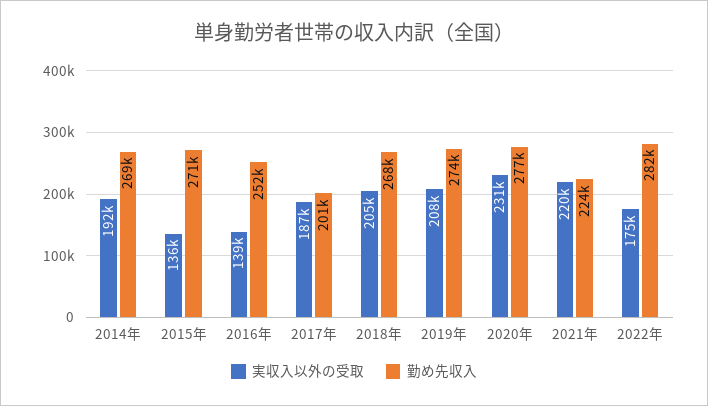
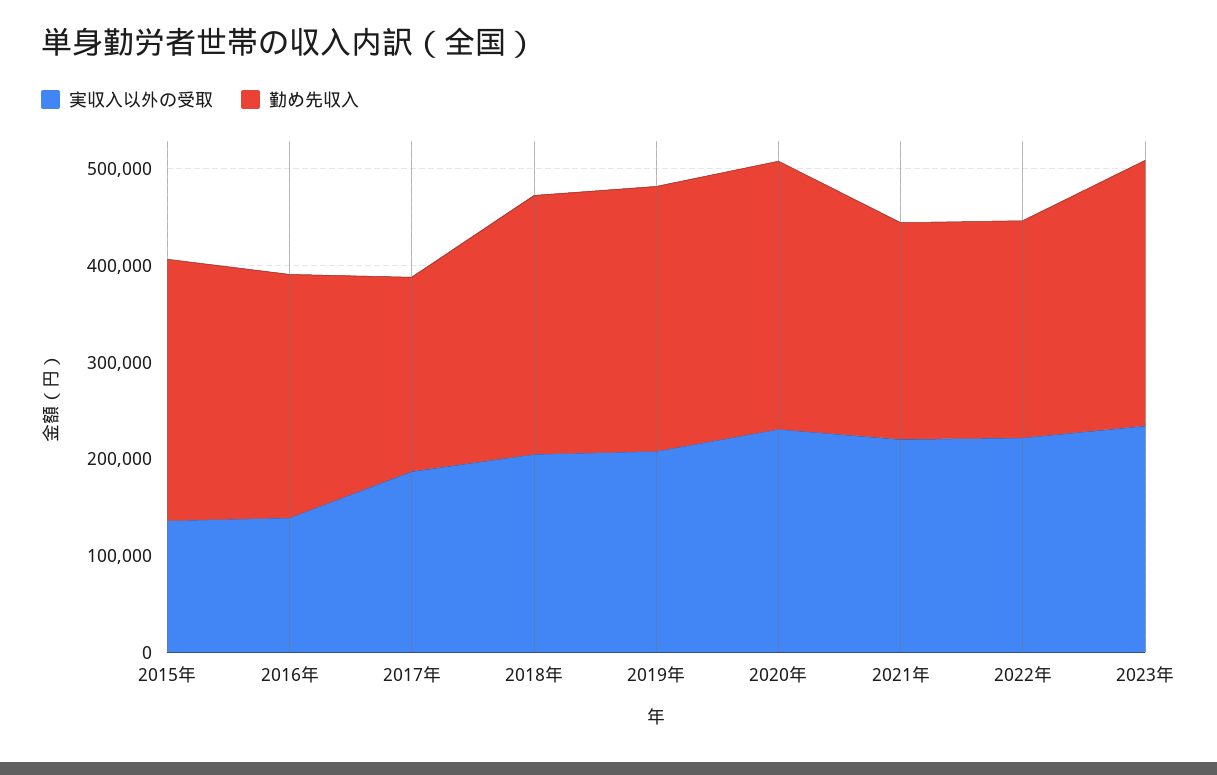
実収入以外の受取, 2014年: 192000 -> none
勤め先収入, 2014年: 269000 -> none
実収入以外の受取, 2022年: 175000 -> 220000
勤め先収入, 2022年: 282000 -> 220000
実収入以外の受取, 2023年: none -> 240000
勤め先収入, 2023年: none -> 280000

